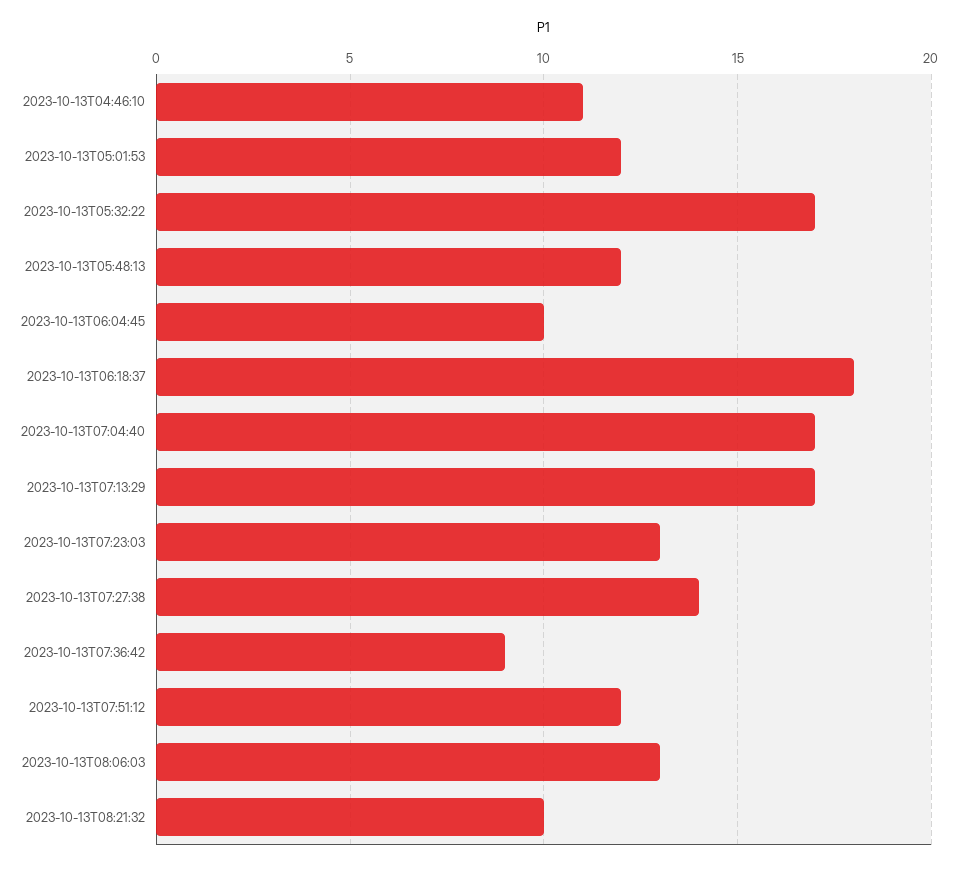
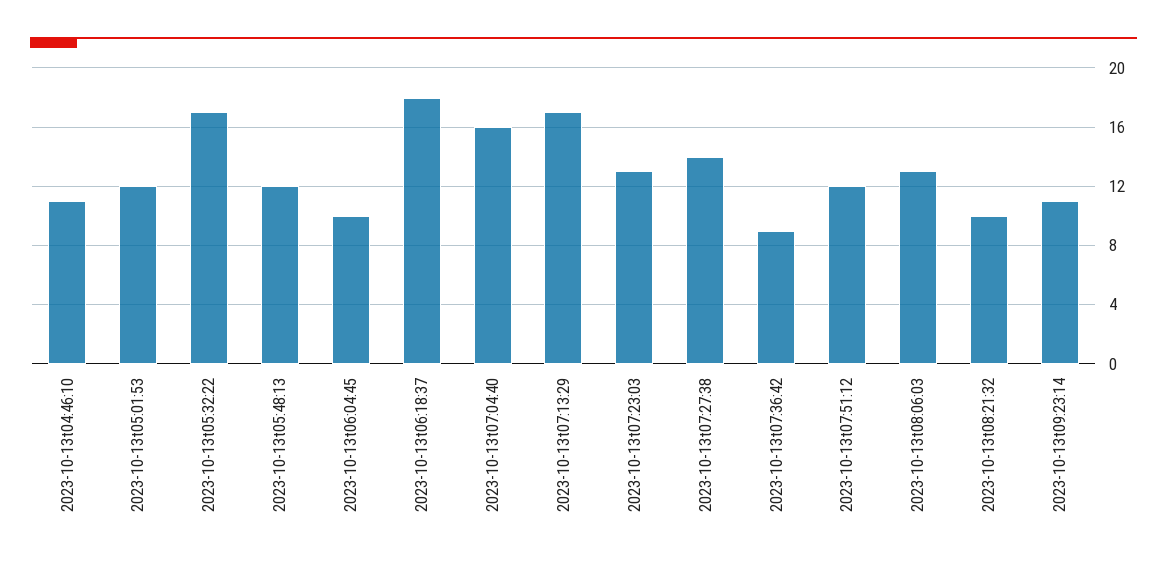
2023-10-13T07:04:40: 17 -> 16
2023-10-13t09:23:14: none -> 11

